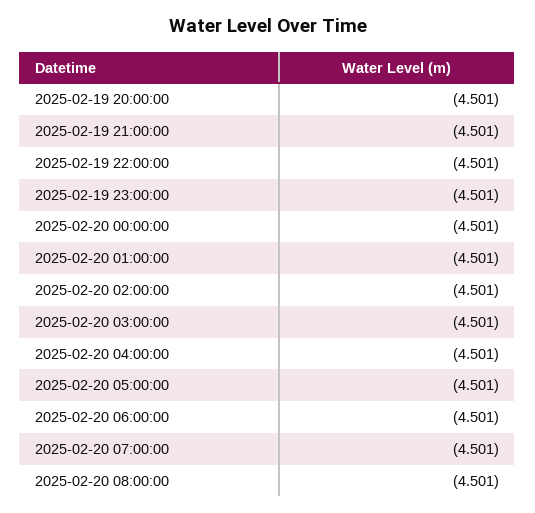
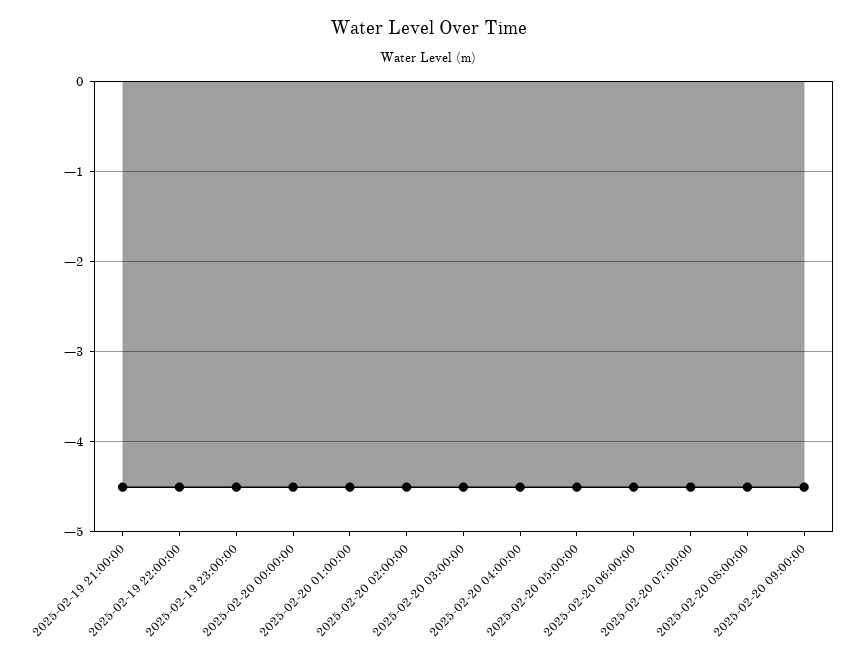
2025-02-19 20:00:00: -4.501 -> none
2025-02-20 09:00:00: none -> -4.5

